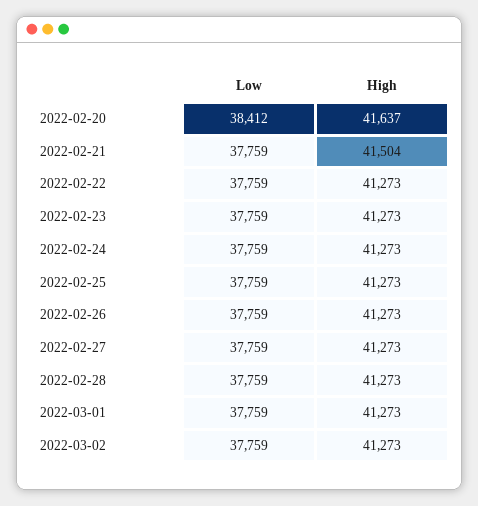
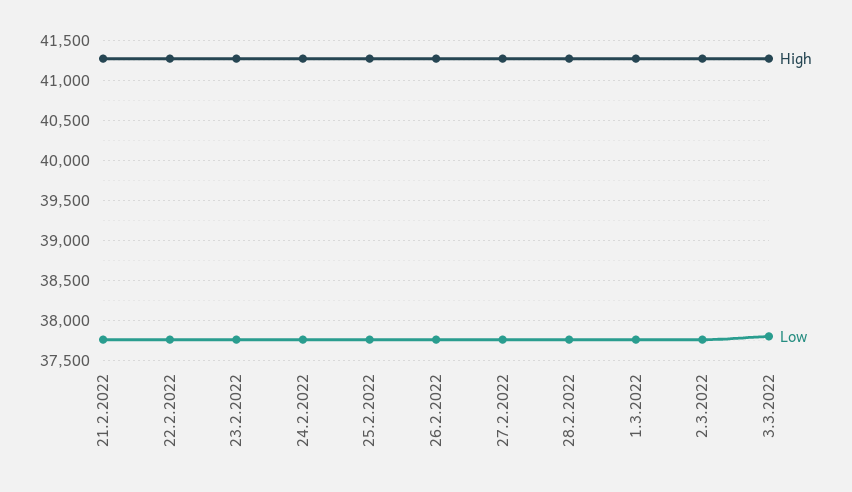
Low, 2022-02-20: 38412 -> none
High, 2022-02-20: 41637 -> none
High, 2022-02-21: 41504 -> 41300
High, 3.3.2022: none -> 41300
Low, 3.3.2022: none -> 37800

